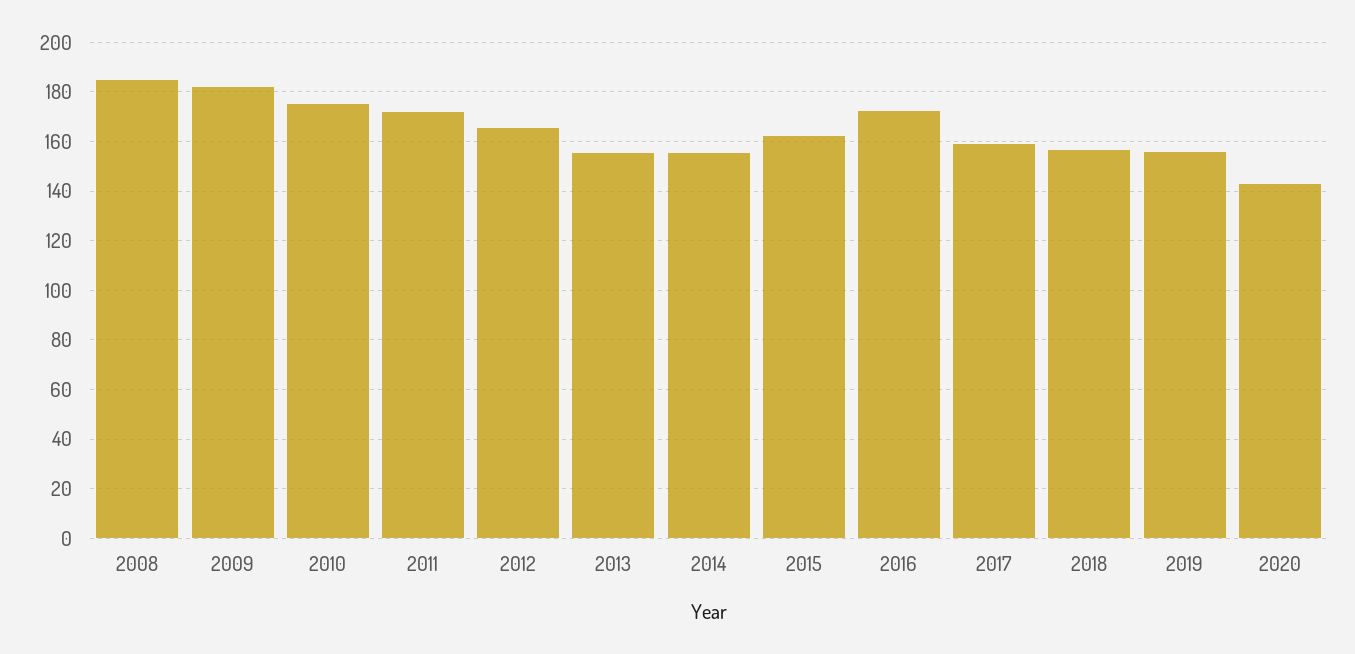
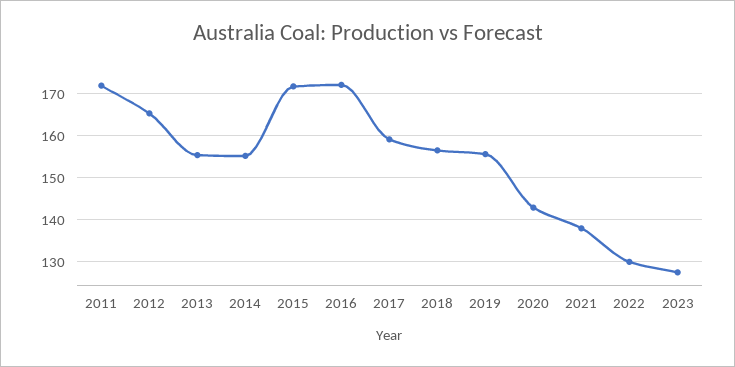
2008: 185 -> none
2009: 182.5 -> none
2010: 175 -> none
2015: 162.5 -> 172
2021: none -> 138
2022: none -> 130
2023: none -> 128

